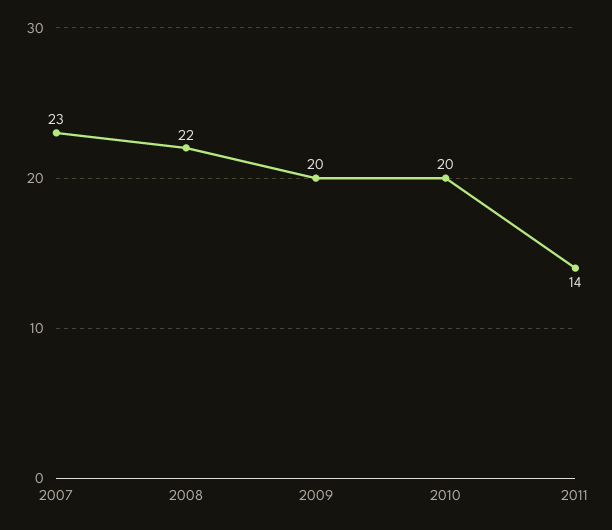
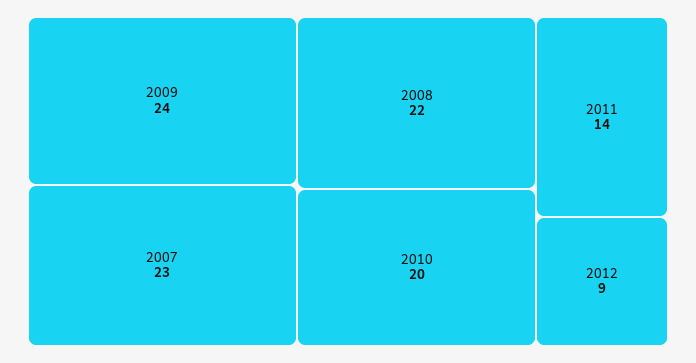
2009: 20 -> 24
2012: none -> 9

